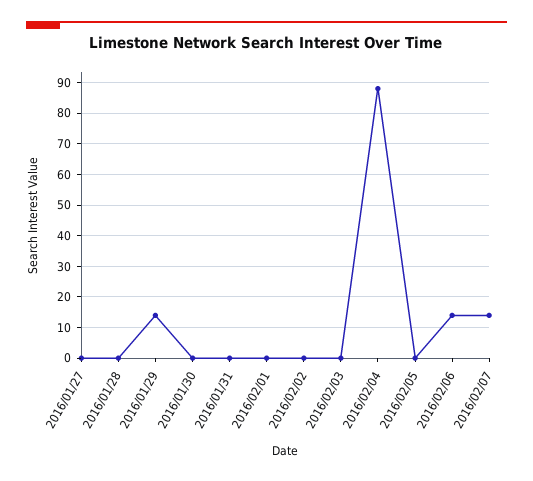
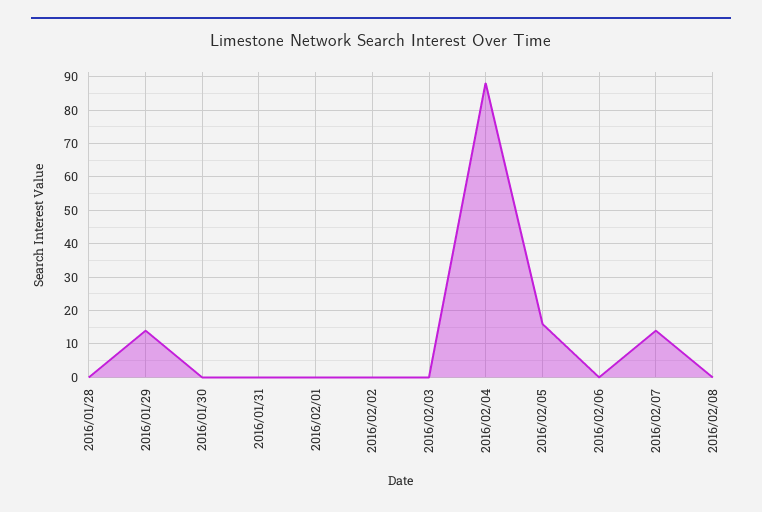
2016/01/27: 0 -> none
2016/02/05: 0 -> 15
2016/02/06: 15 -> 0
2016/02/08: none -> 0

